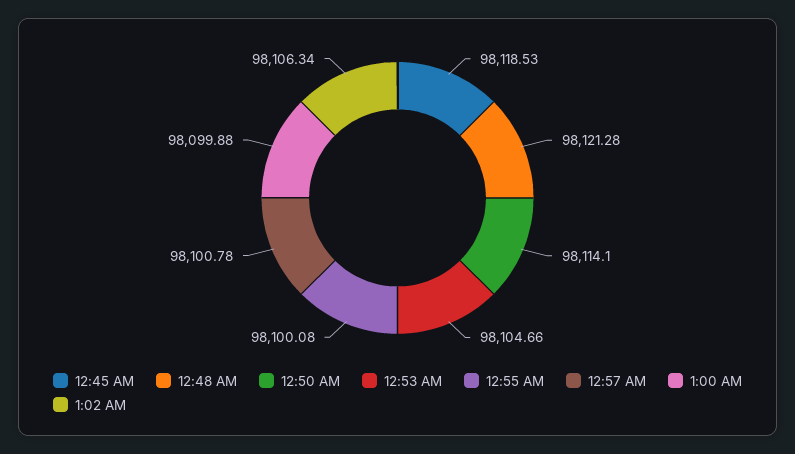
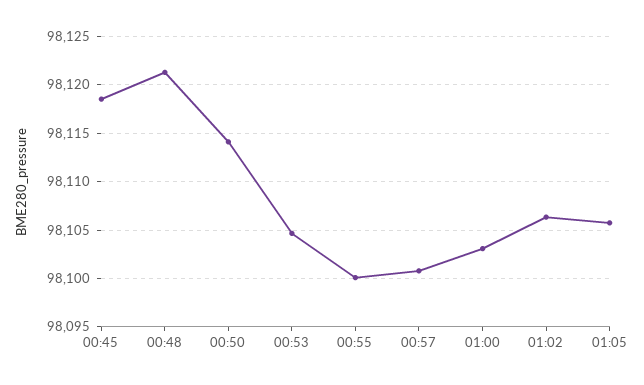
1:00 AM: 98099.88 -> 98103
01:05: none -> 98106

